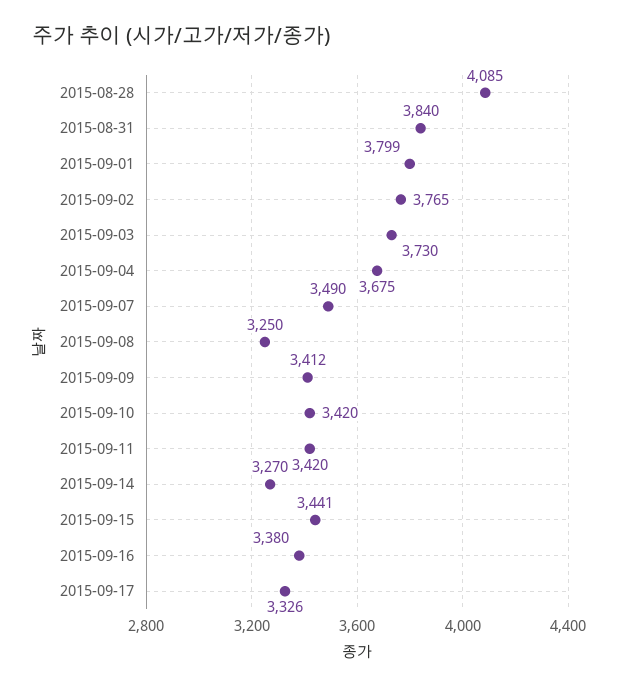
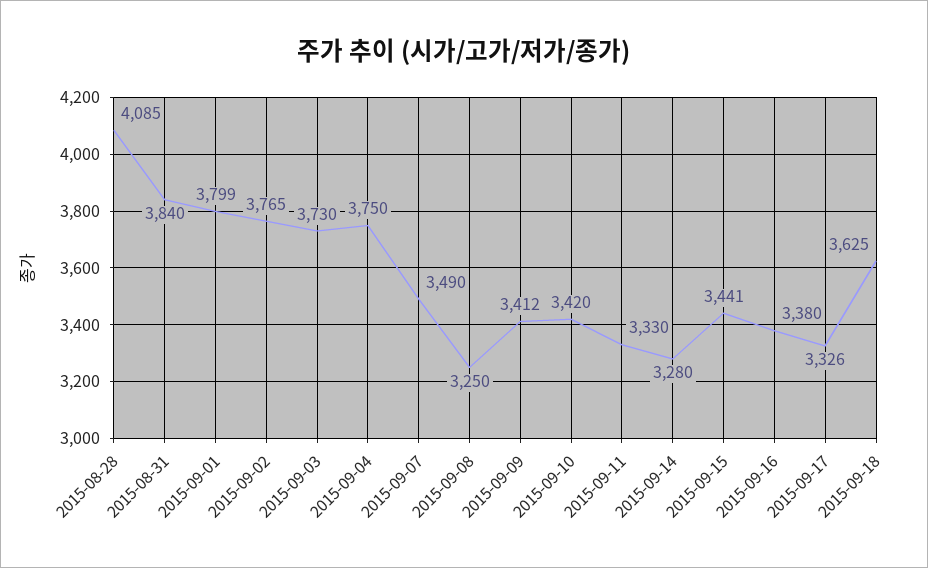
2015-09-04: 3675 -> 3750
2015-09-11: 3420 -> 3330
2015-09-14: 3270 -> 3280
2015-09-18: none -> 3625

